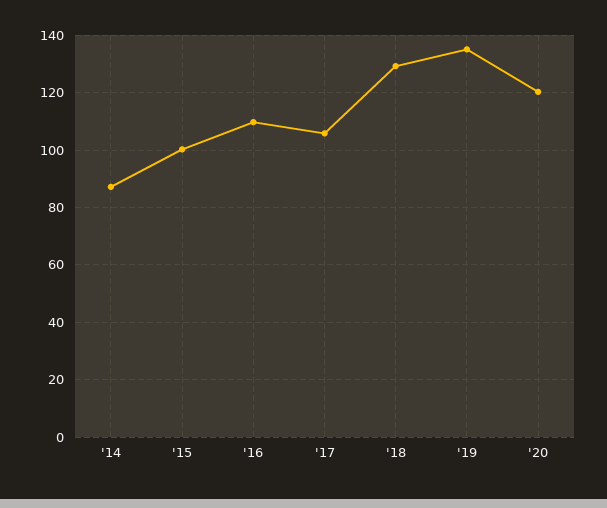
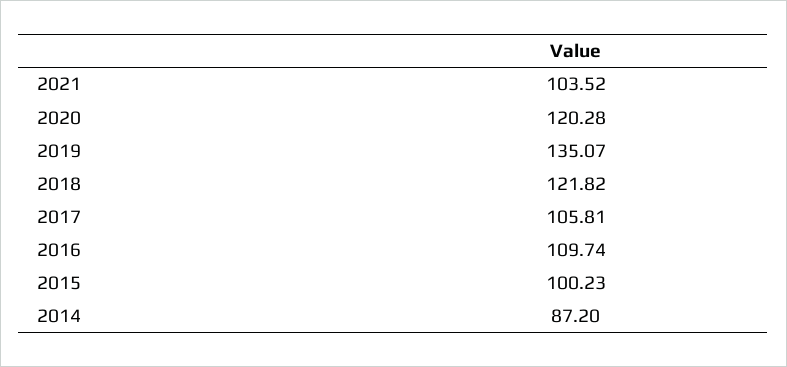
'18: 130 -> 121.82
2021: none -> 103.52

